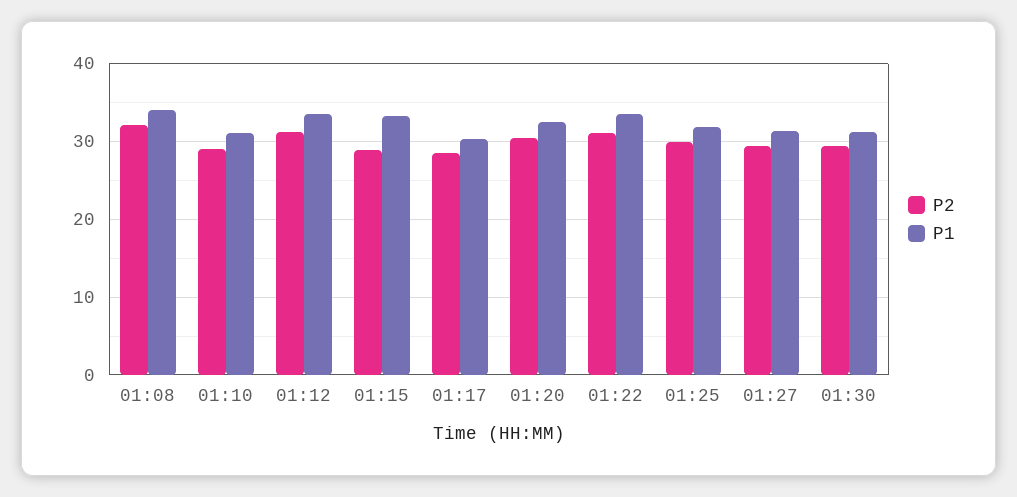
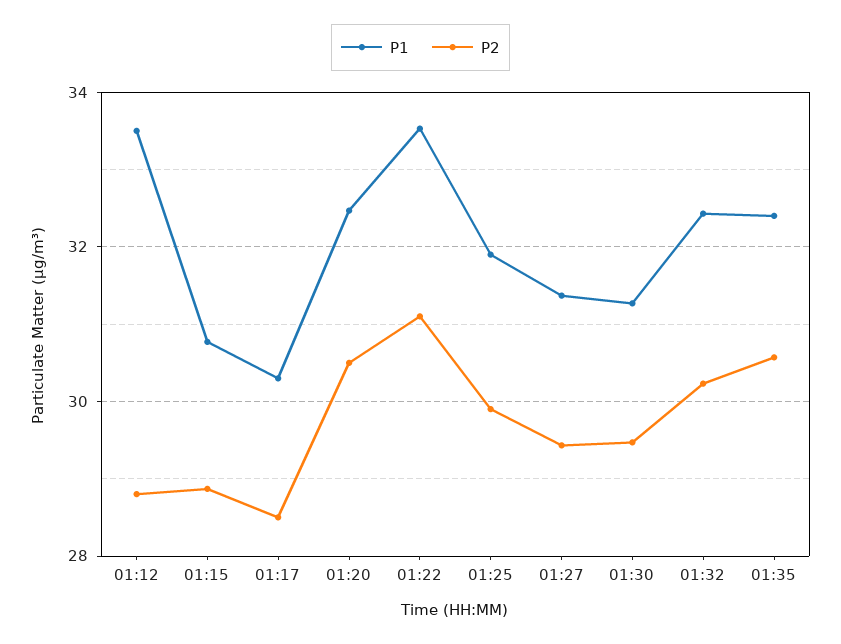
P2, 01:08: 32 -> none
P1, 01:08: 34 -> none
P2, 01:10: 29 -> none
P1, 01:10: 31 -> none
P2, 01:12: 31 -> 28.8
P1, 01:15: 33 -> 30.8
P1, 01:32: none -> 32.4
P2, 01:32: none -> 30.2
P1, 01:35: none -> 32.4
P2, 01:35: none -> 30.6

